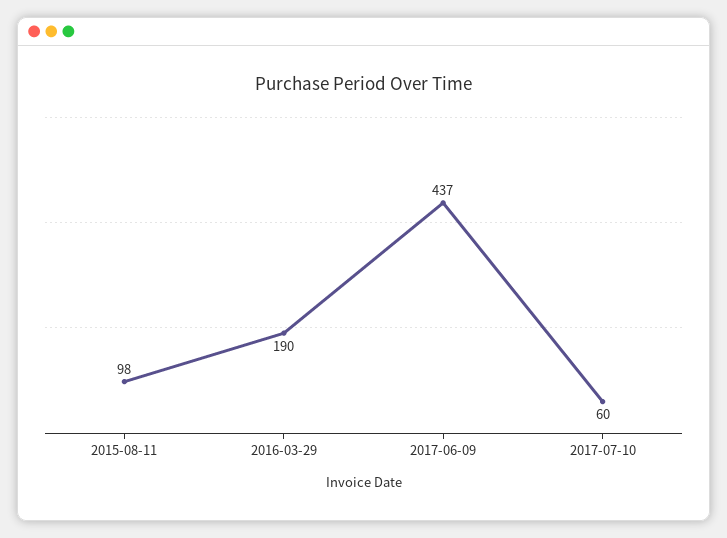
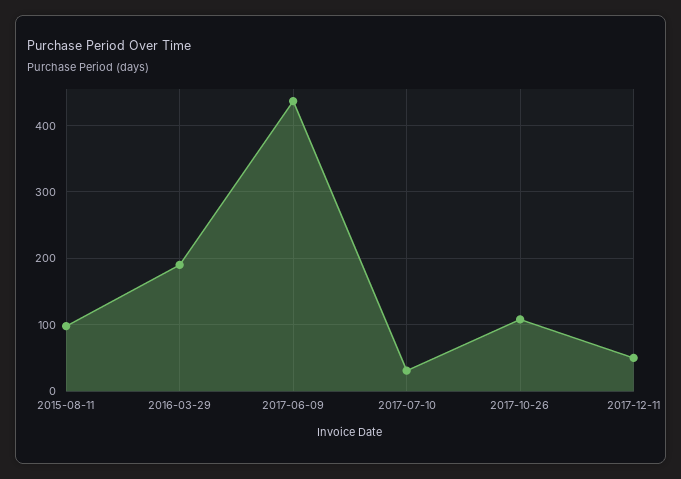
2017-07-10: 60 -> 30
2017-10-26: none -> 110
2017-12-11: none -> 50

